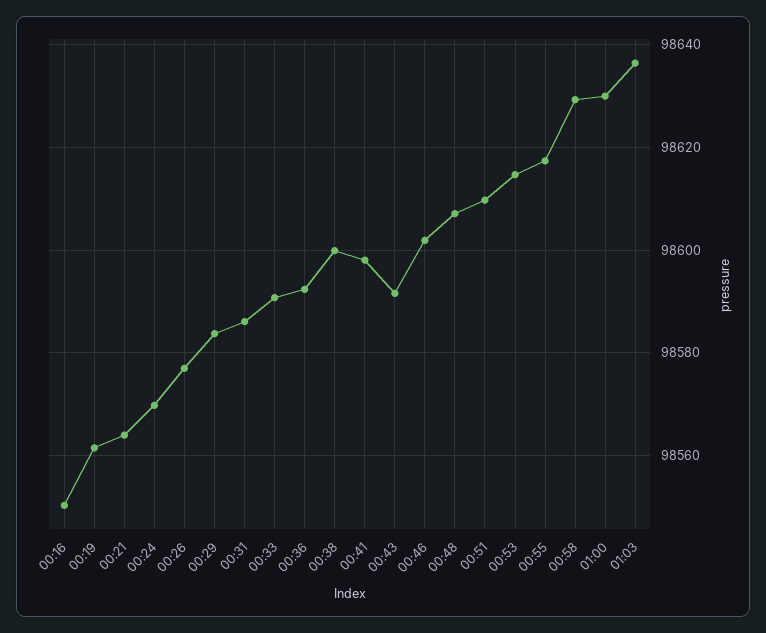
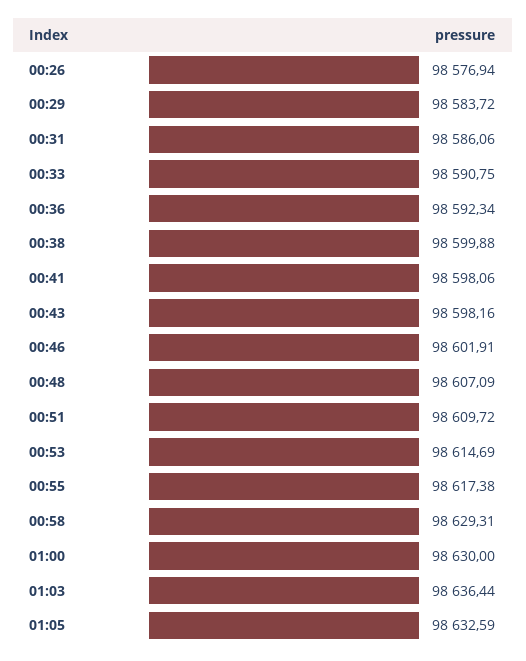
00:16: 98550 -> none
00:19: 98562 -> none
00:21: 98564 -> none
00:24: 98570 -> none
00:43: 98592 -> 98598.16
01:05: none -> 98632.59

